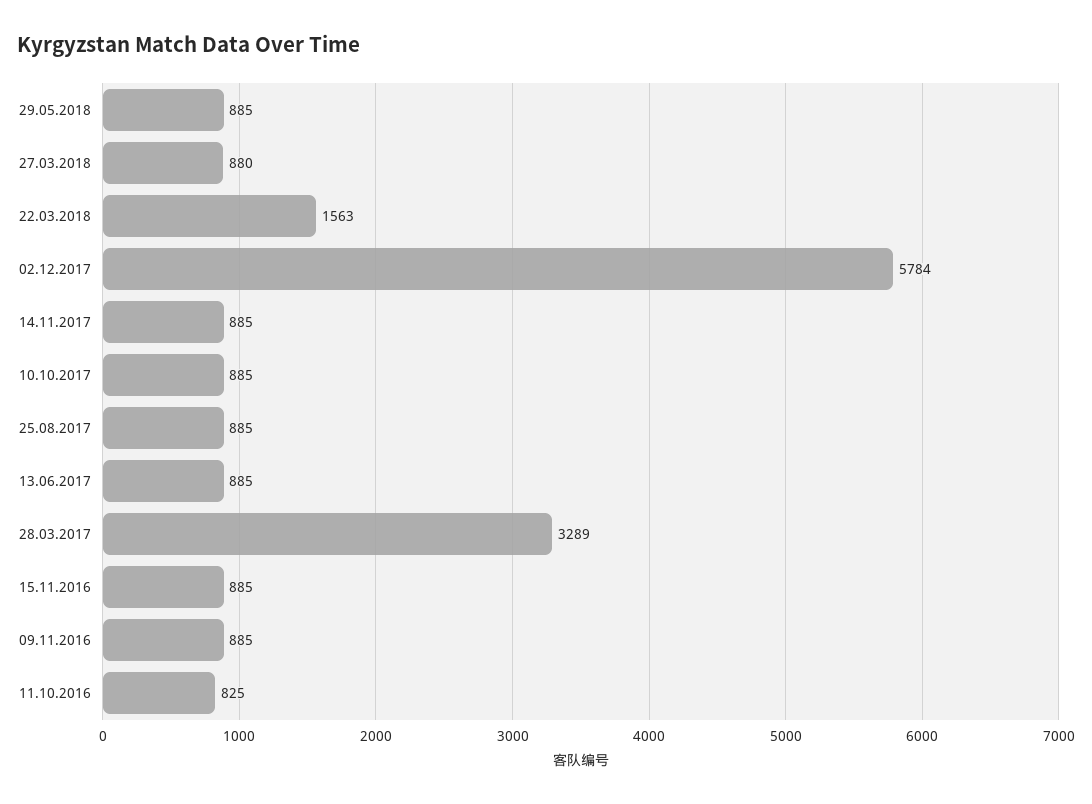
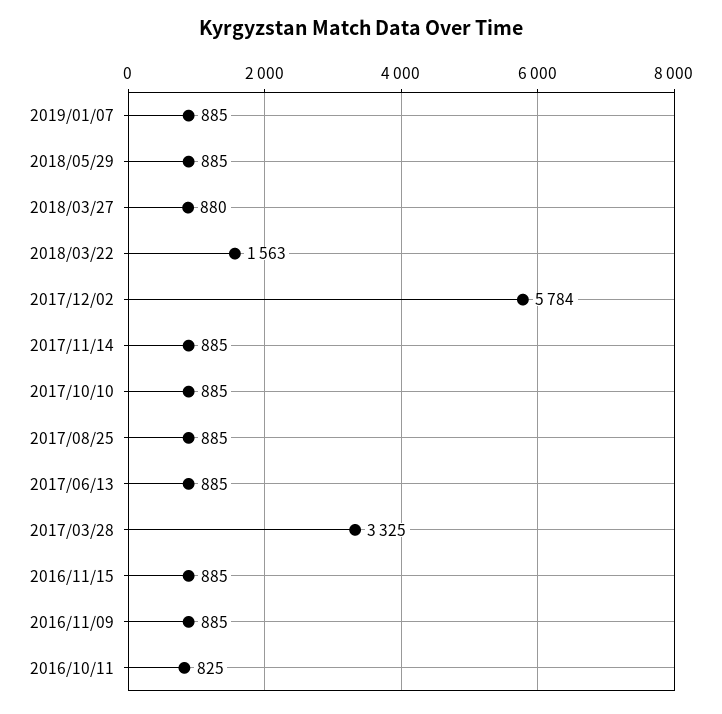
28.03.2017: 3289 -> 3325
2019/01/07: none -> 885

